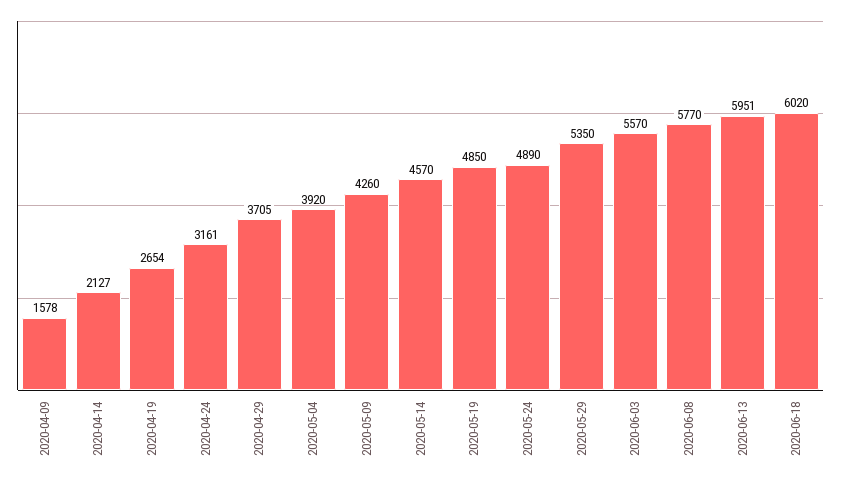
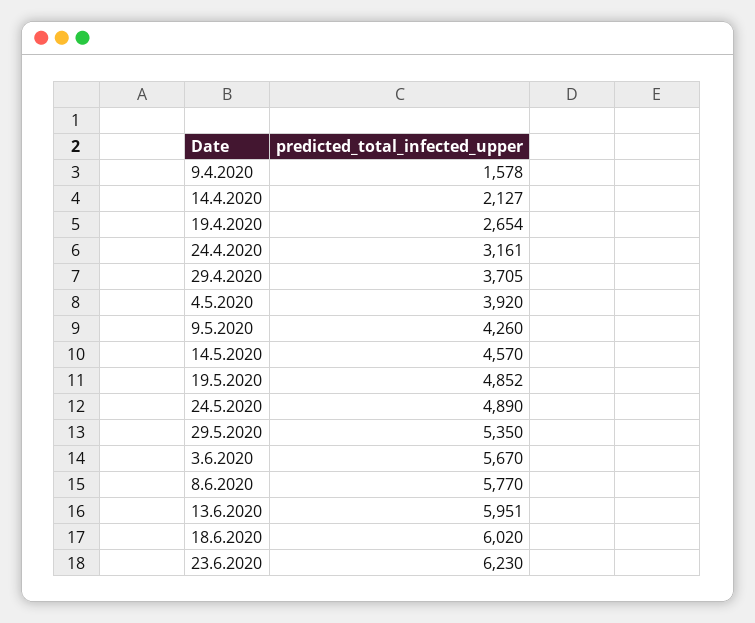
2020-05-19: 4850 -> 4852
2020-06-03: 5570 -> 5670
23.6.2020: none -> 6230

